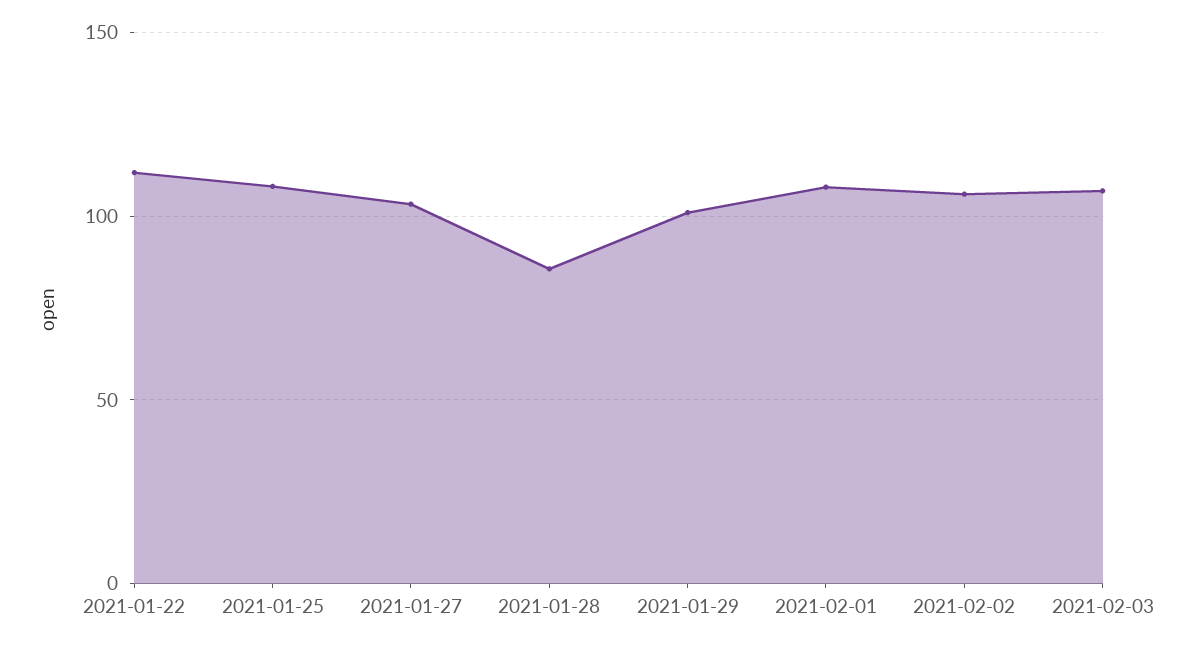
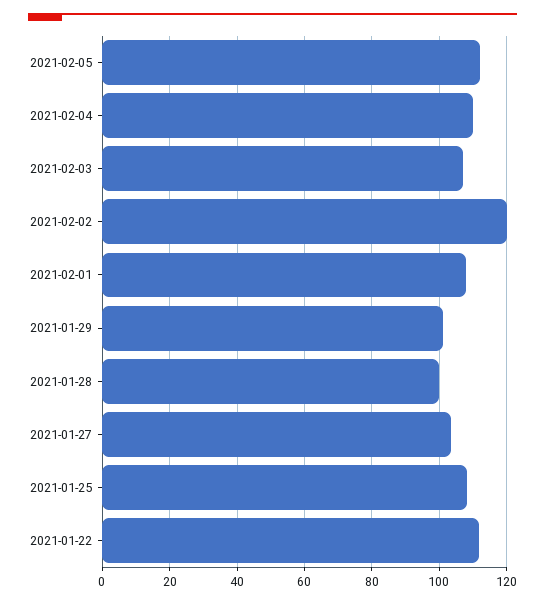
2021-01-28: 85 -> 100
2021-02-02: 105 -> 120
2021-02-05: none -> 112
2021-02-04: none -> 110

